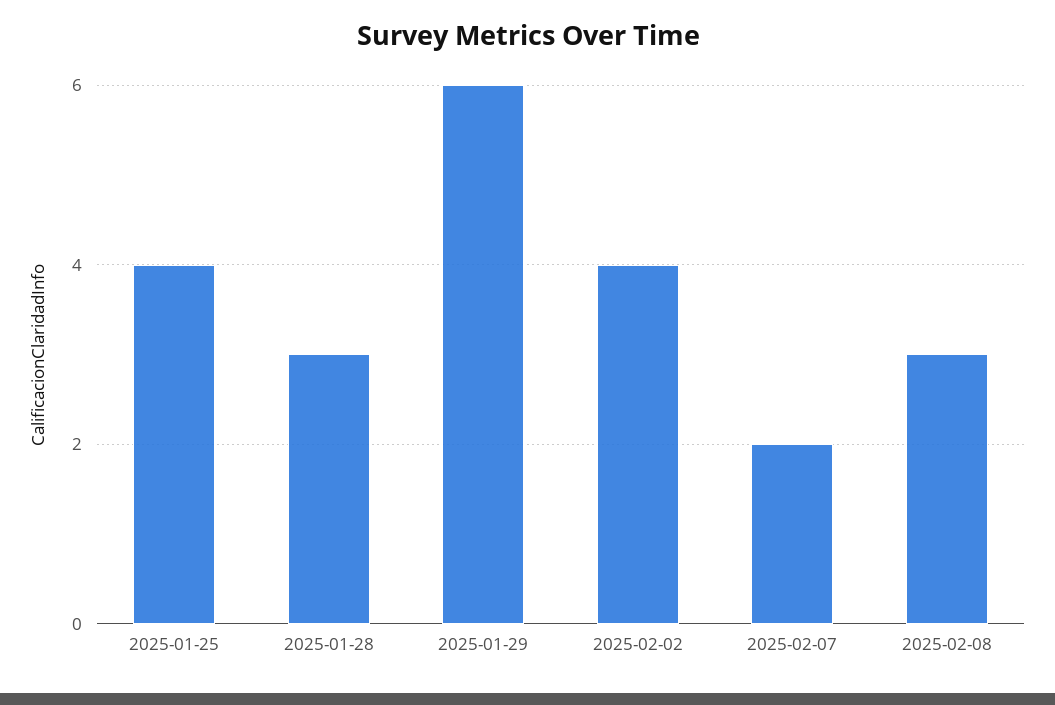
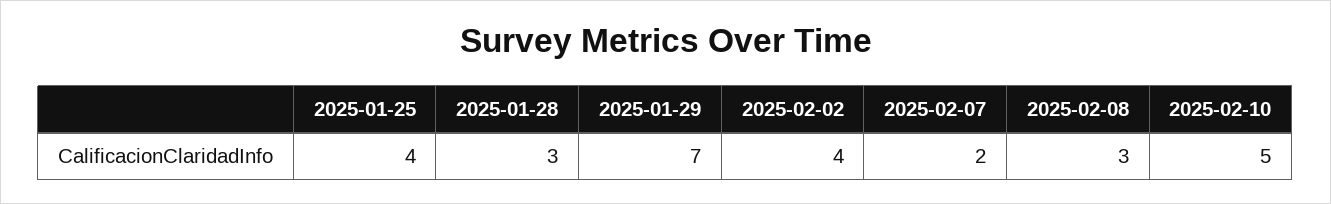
2025-01-29: 6 -> 7
2025-02-10: none -> 5

